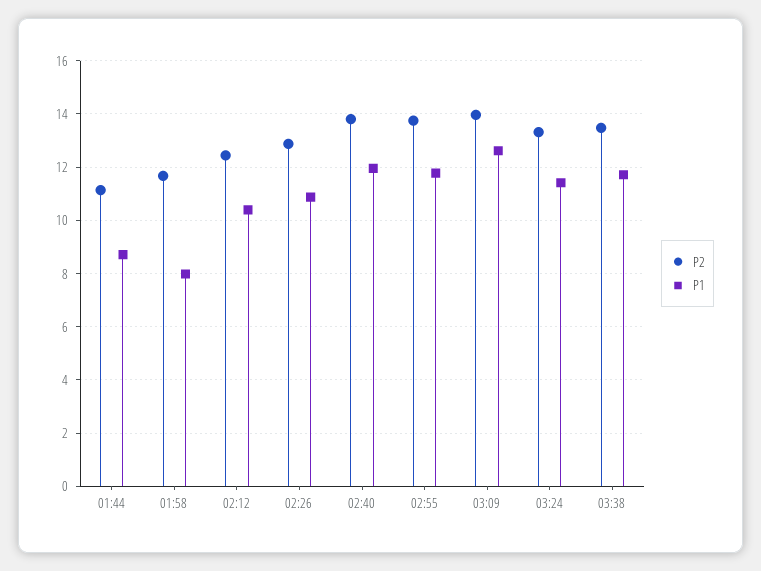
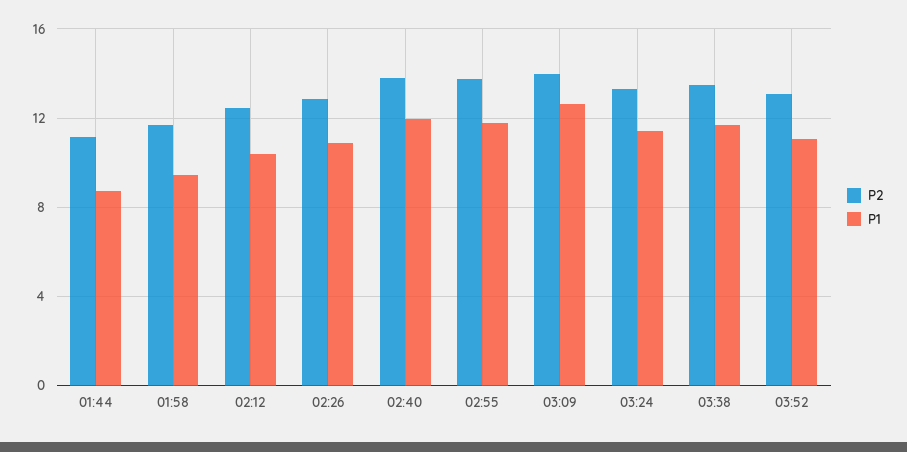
P1, 01:58: 8 -> 9.5
P2, 03:52: none -> 13
P1, 03:52: none -> 11

